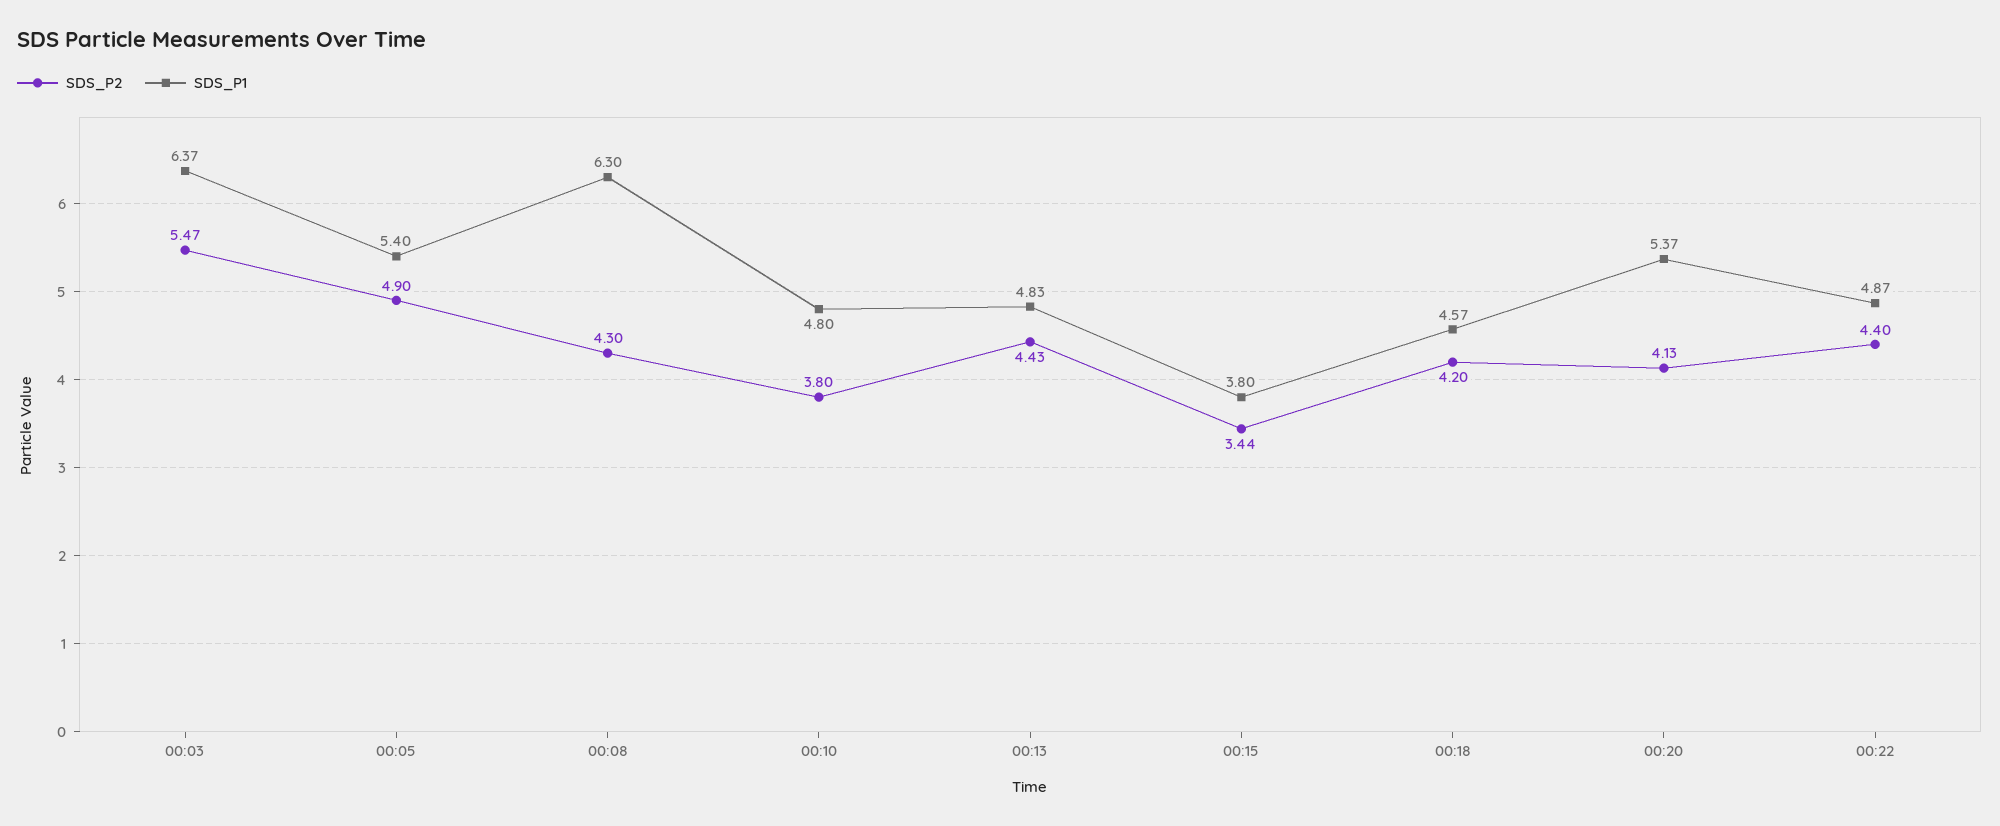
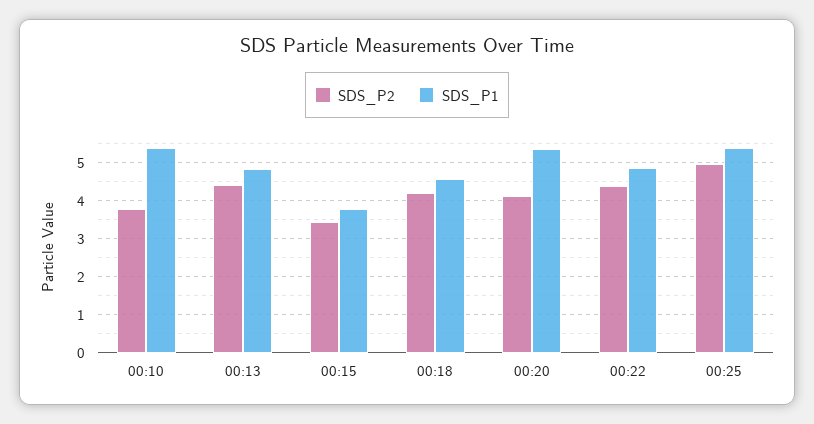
SDS_P2, 00:03: 5.47 -> none
SDS_P1, 00:03: 6.37 -> none
SDS_P2, 00:05: 4.9 -> none
SDS_P1, 00:05: 5.4 -> none
SDS_P2, 00:08: 4.3 -> none
SDS_P1, 00:08: 6.3 -> none
SDS_P1, 00:10: 4.8 -> 5.4
SDS_P2, 00:25: none -> 5
SDS_P1, 00:25: none -> 5.4

